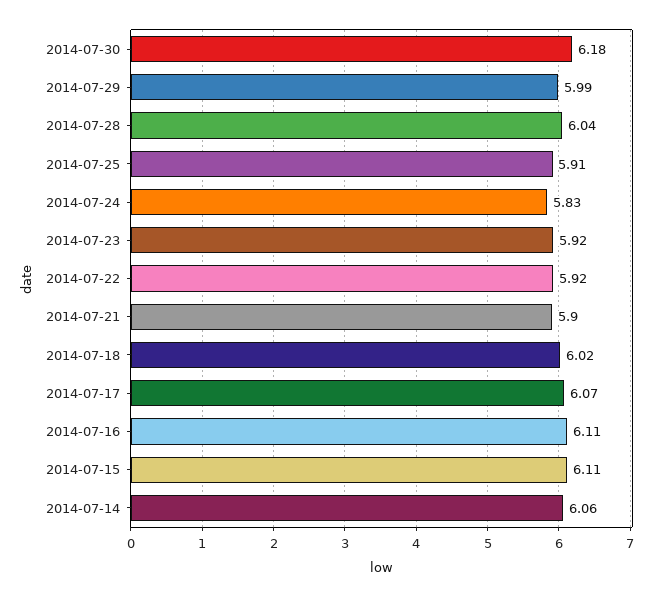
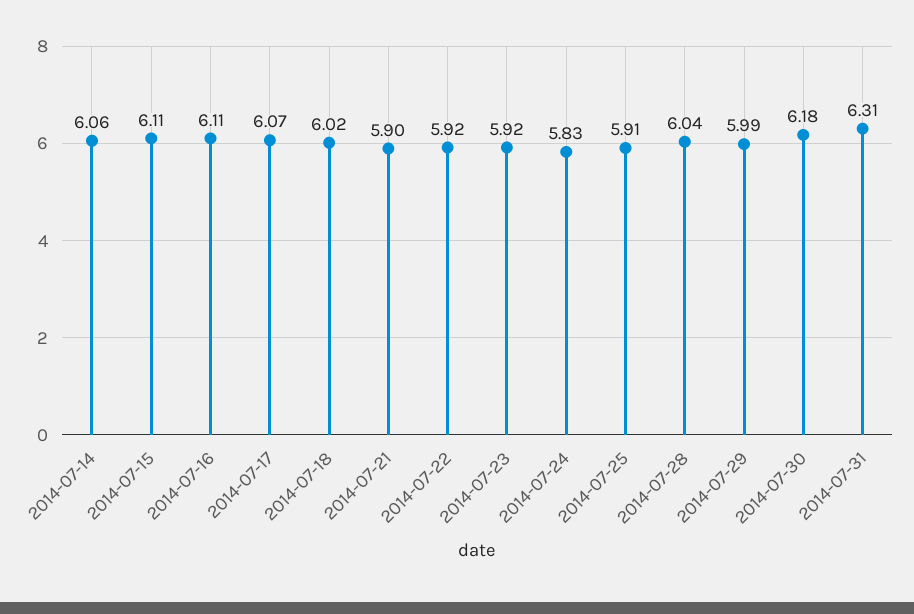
2014-07-31: none -> 6.31

